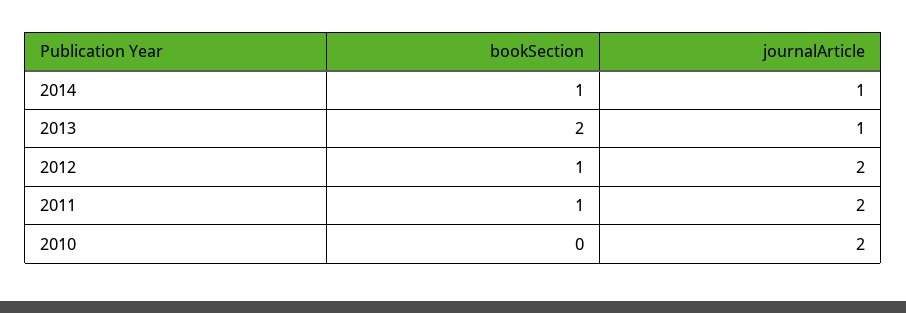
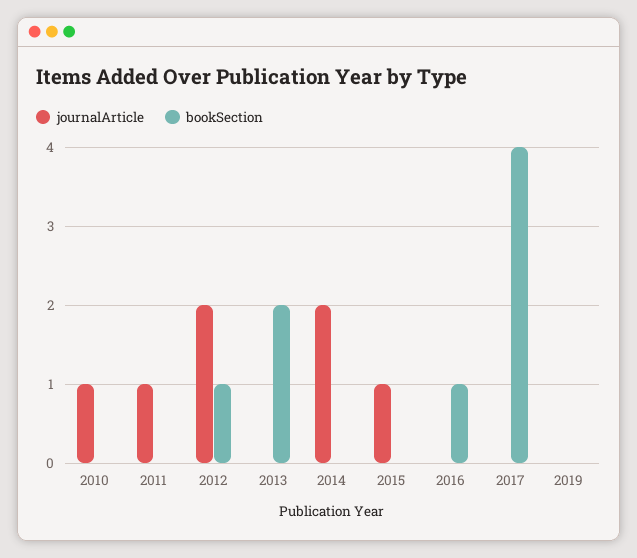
bookSection, 2014: 1 -> 0
journalArticle, 2014: 1 -> 2
journalArticle, 2013: 1 -> 0
bookSection, 2011: 1 -> 0
journalArticle, 2011: 2 -> 1
journalArticle, 2010: 2 -> 1
journalArticle, 2015: none -> 1
bookSection, 2015: none -> 0
journalArticle, 2016: none -> 0
bookSection, 2016: none -> 1
journalArticle, 2017: none -> 0
bookSection, 2017: none -> 4
journalArticle, 2019: none -> 0
bookSection, 2019: none -> 0

